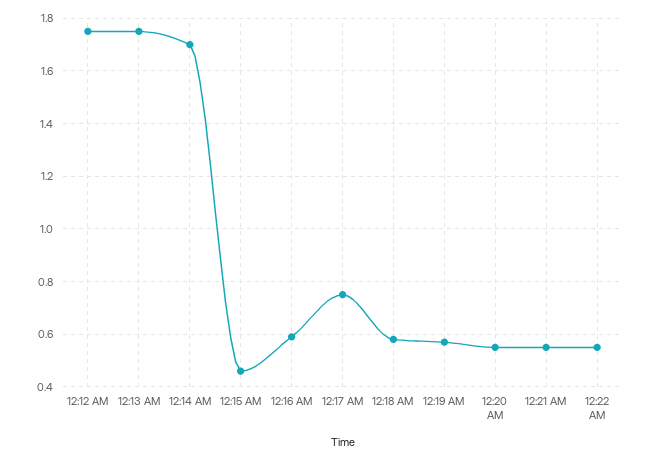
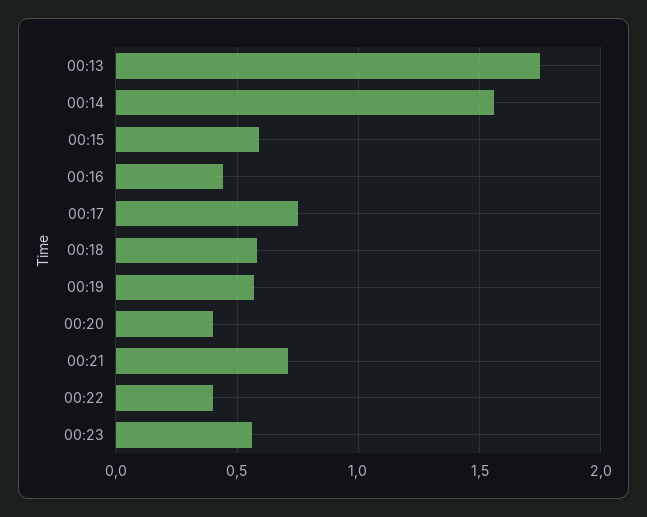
12:12 AM: 1.75 -> none
12:14 AM: 1.7 -> 1.55
12:15 AM: 0.45 -> 0.6
12:16 AM: 0.6 -> 0.45
12:20 AM: 0.55 -> 0.4
12:21 AM: 0.55 -> 0.7
12:22 AM: 0.55 -> 0.4
00:23: none -> 0.55

